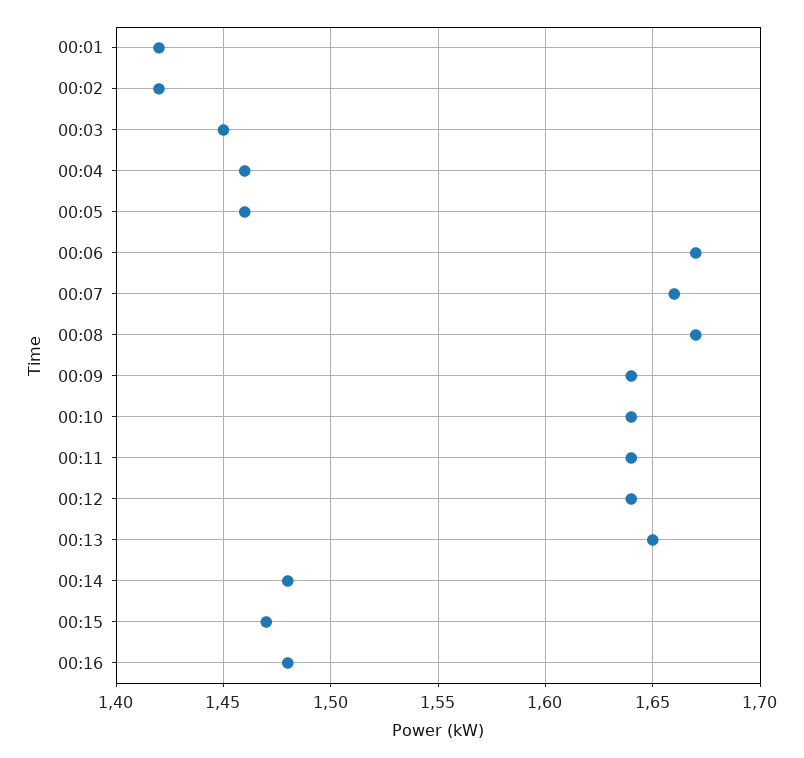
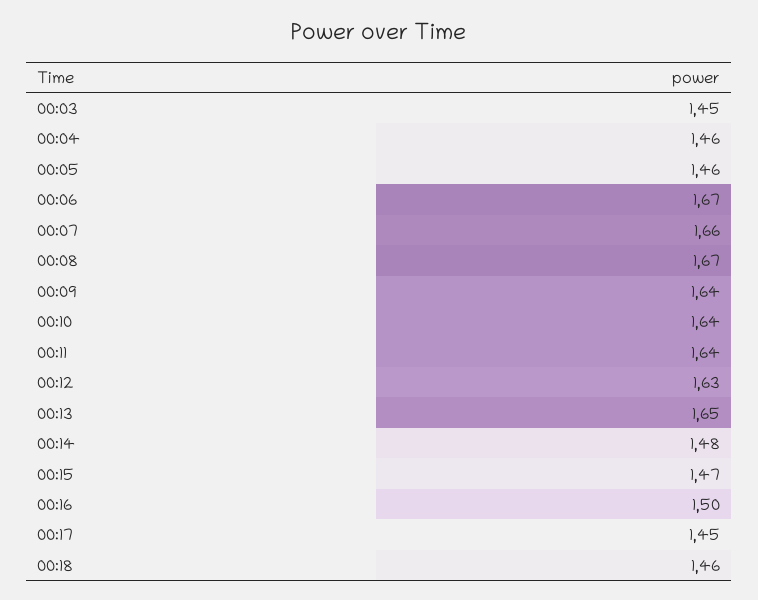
00:01: 1.42 -> none
00:02: 1.42 -> none
00:12: 1.64 -> 1.63
00:16: 1.48 -> 1.5
00:17: none -> 1.45
00:18: none -> 1.46

